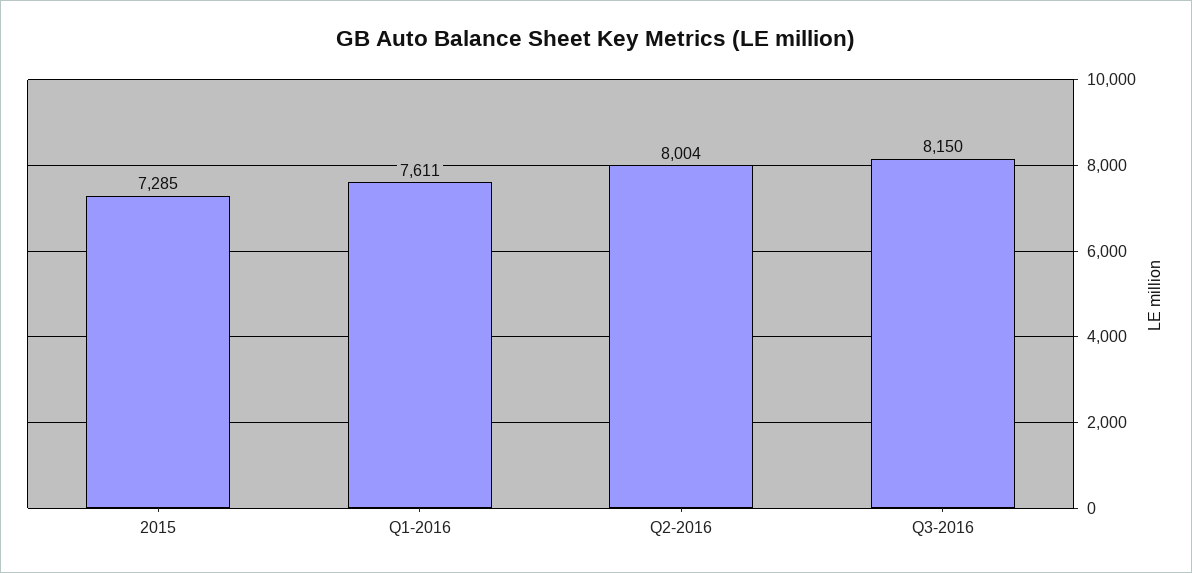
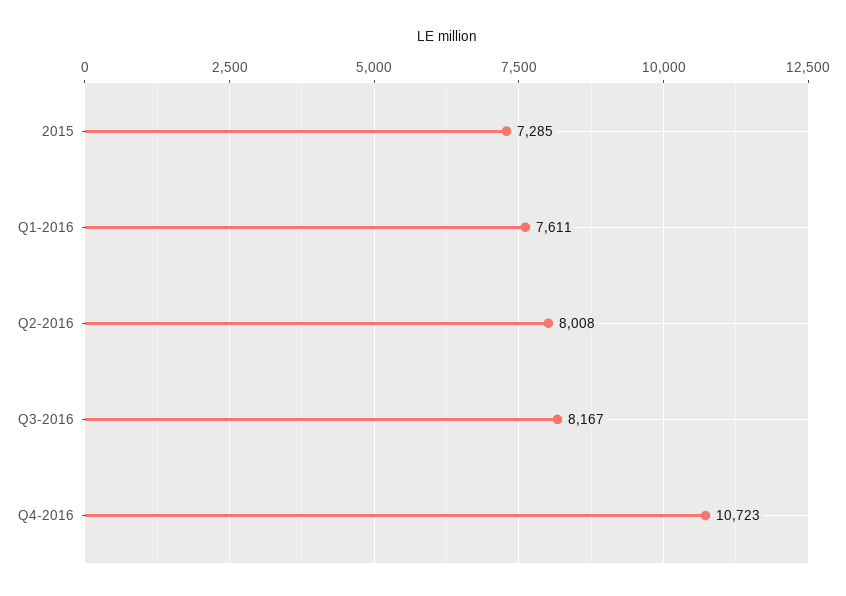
Q2-2016: 8004 -> 8008
Q3-2016: 8150 -> 8167
Q4-2016: none -> 10723

